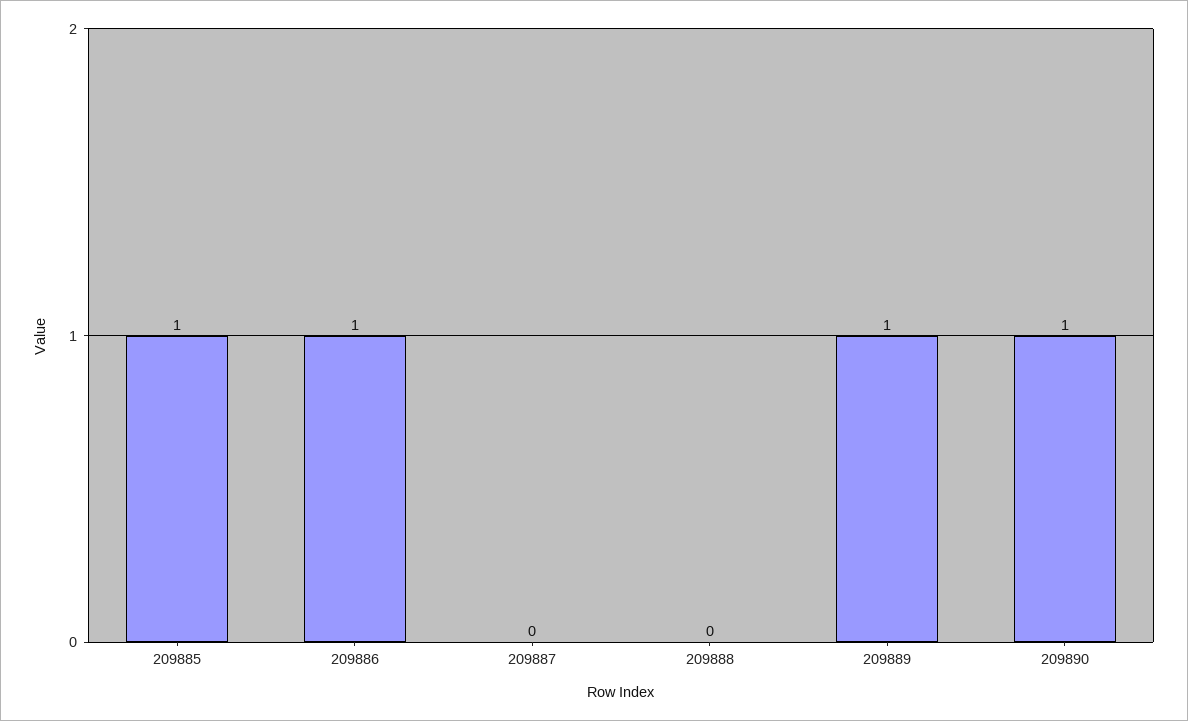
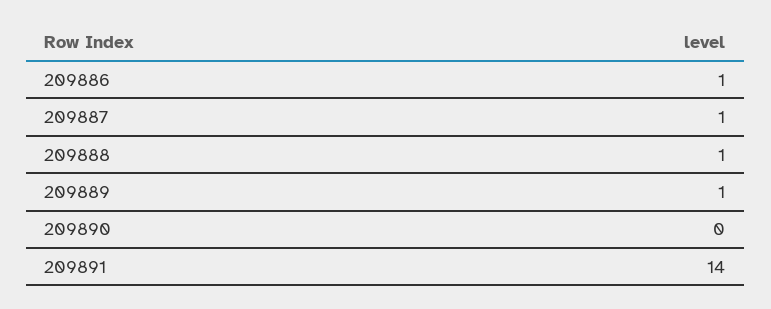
209885: 1 -> none
209887: 0 -> 1
209888: 0 -> 1
209890: 1 -> 0
209891: none -> 14

